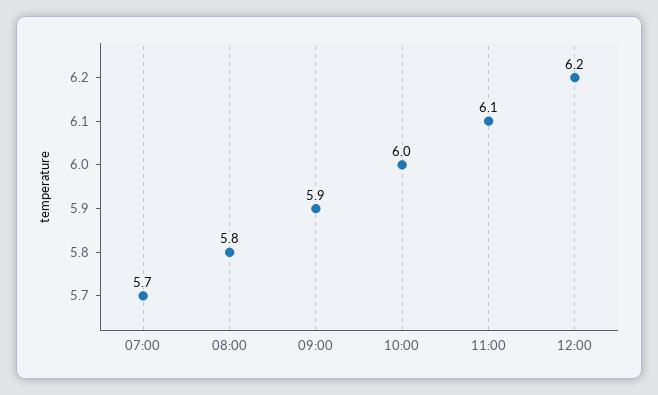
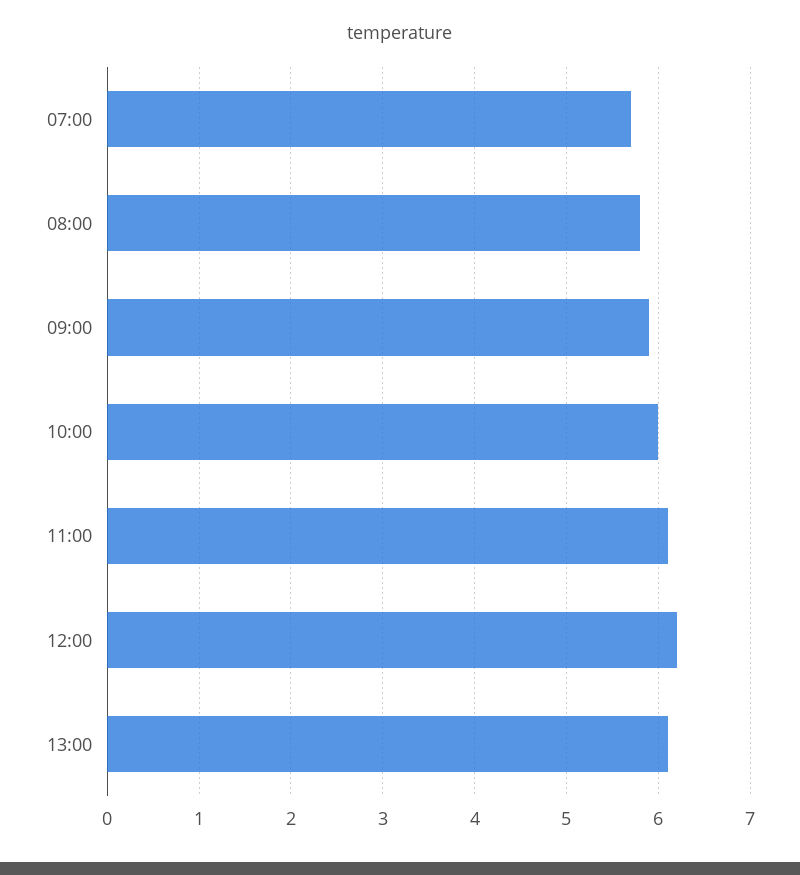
13:00: none -> 6.1

